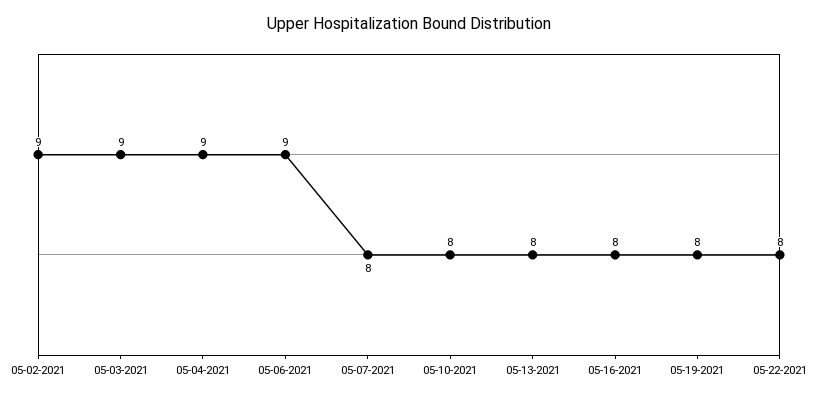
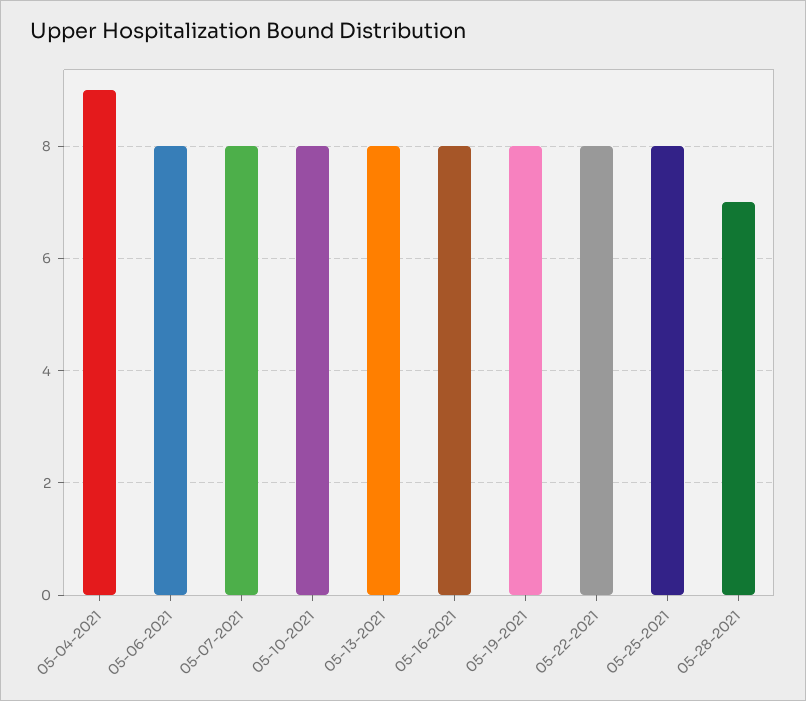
05-02-2021: 9 -> none
05-03-2021: 9 -> none
05-06-2021: 9 -> 8
05-25-2021: none -> 8
05-28-2021: none -> 7

